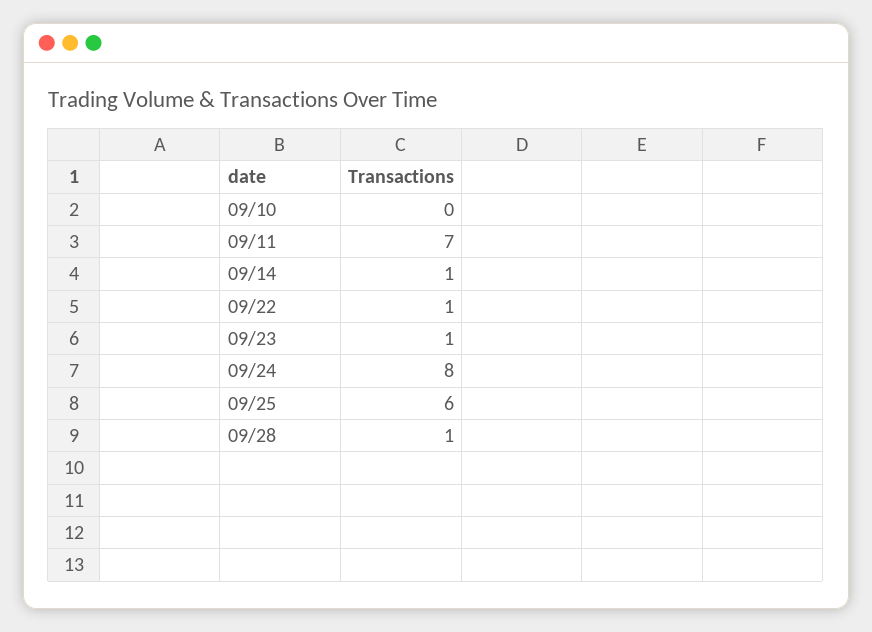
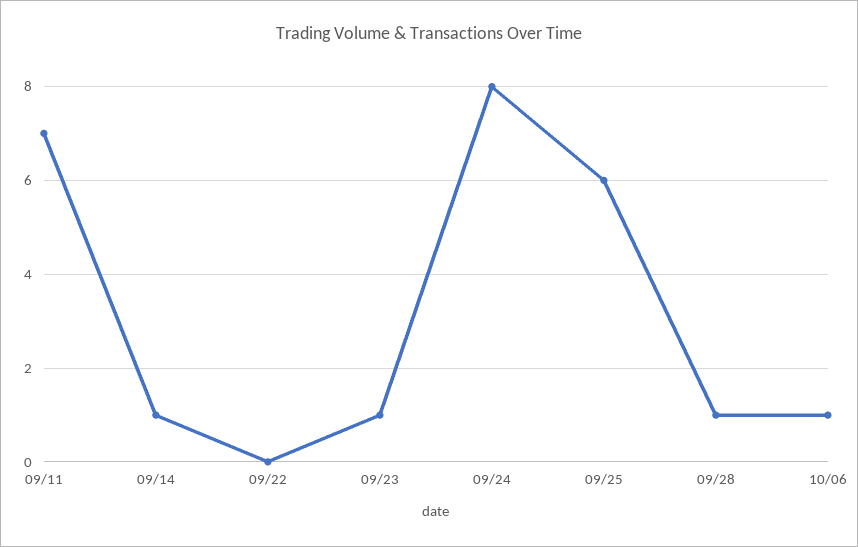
09/10: 0 -> none
09/22: 1 -> 0
10/06: none -> 1

